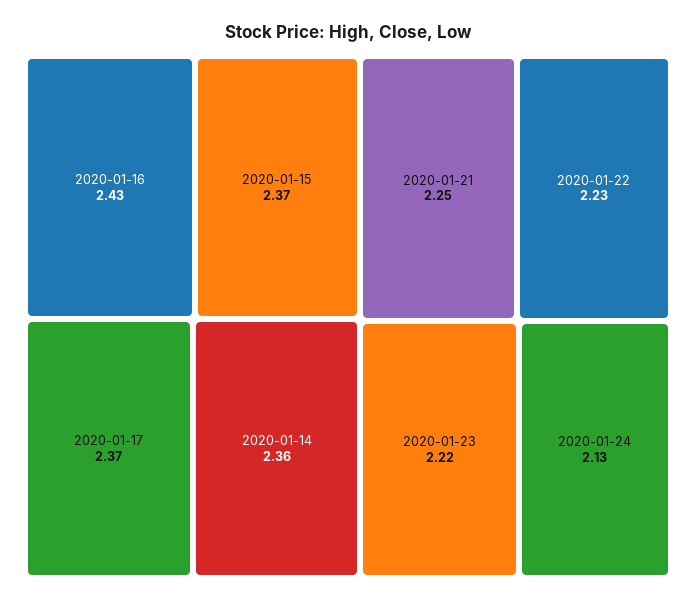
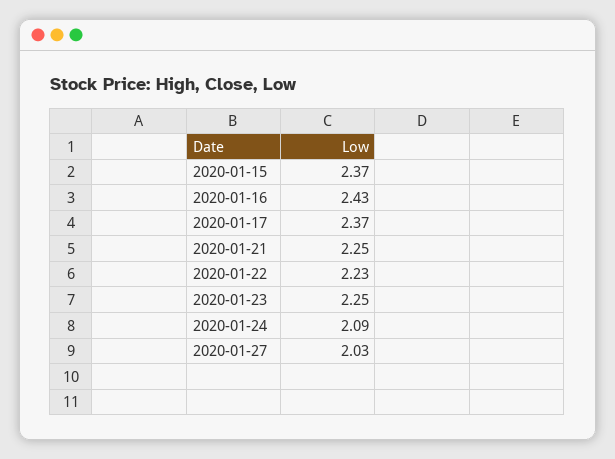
2020-01-14: 2.36 -> none
2020-01-23: 2.22 -> 2.25
2020-01-24: 2.13 -> 2.09
2020-01-27: none -> 2.03

